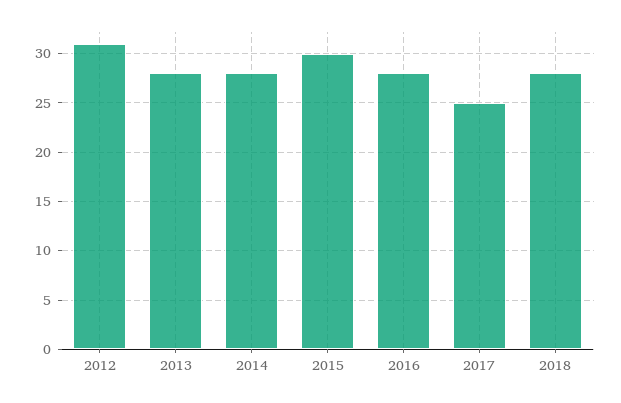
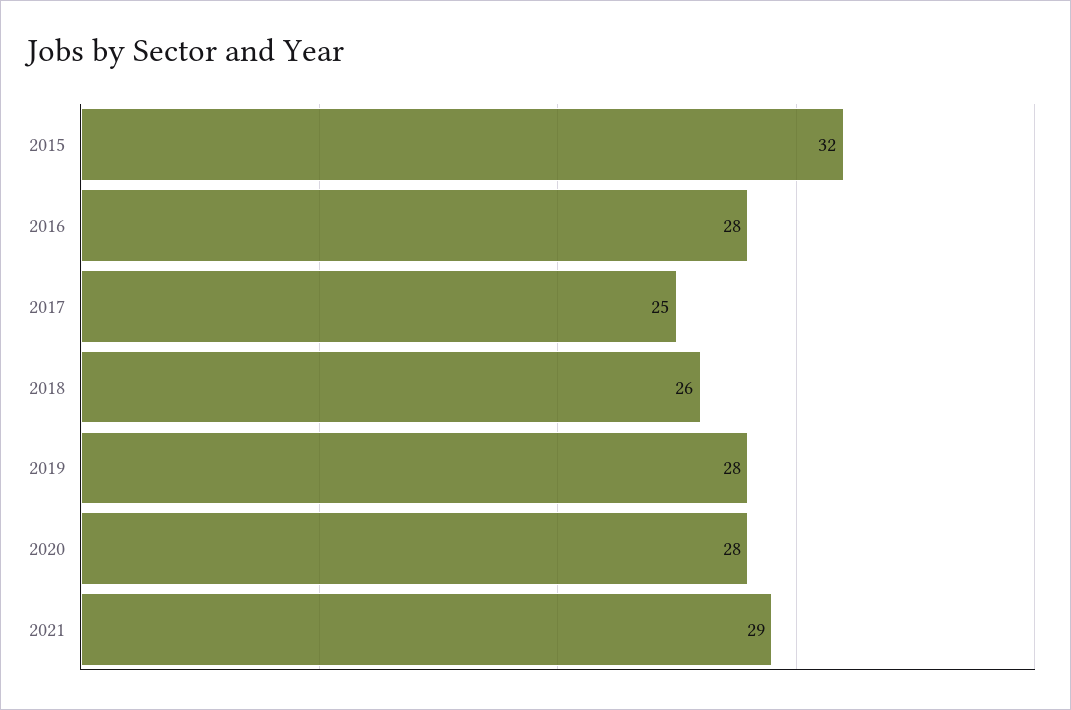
2012: 31 -> none
2013: 28 -> none
2014: 28 -> none
2015: 30 -> 32
2018: 28 -> 26
2019: none -> 28
2020: none -> 28
2021: none -> 29

